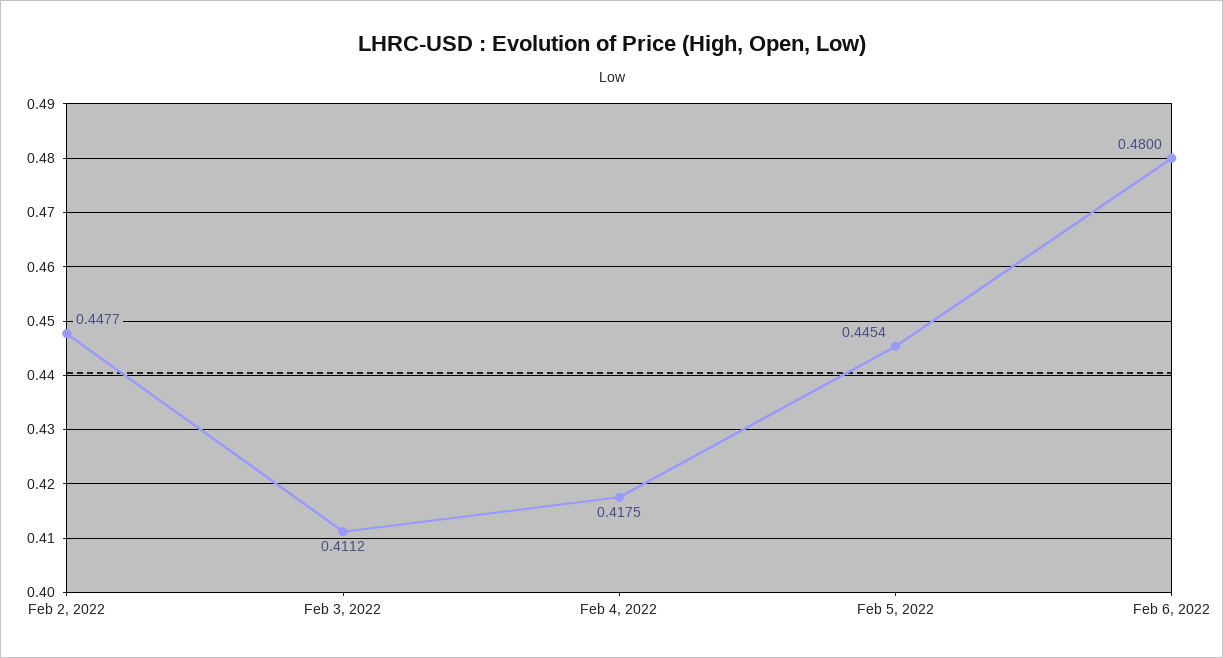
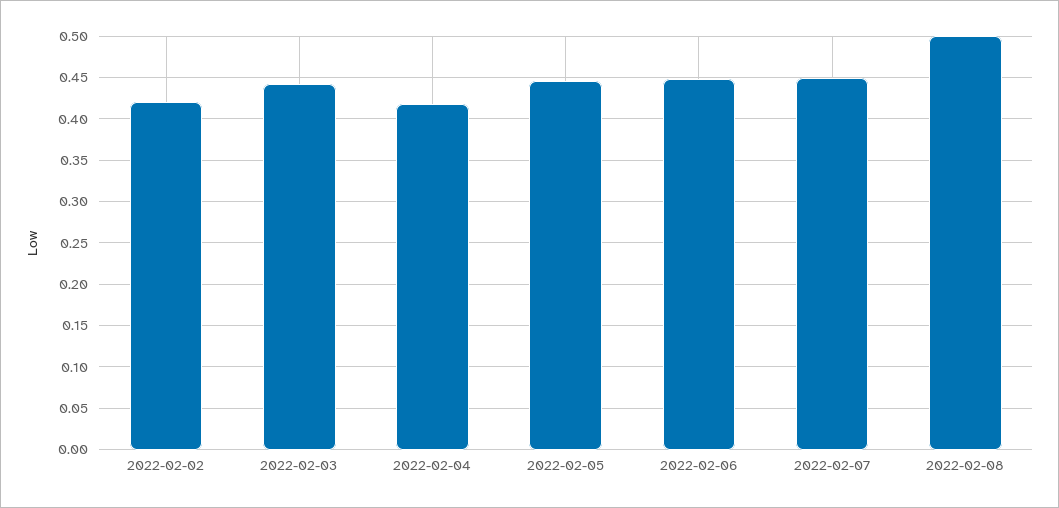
Feb 2, 2022: 0.4477 -> 0.42
Feb 3, 2022: 0.4112 -> 0.44
Feb 6, 2022: 0.48 -> 0.45
2022-02-07: none -> 0.45
2022-02-08: none -> 0.5

